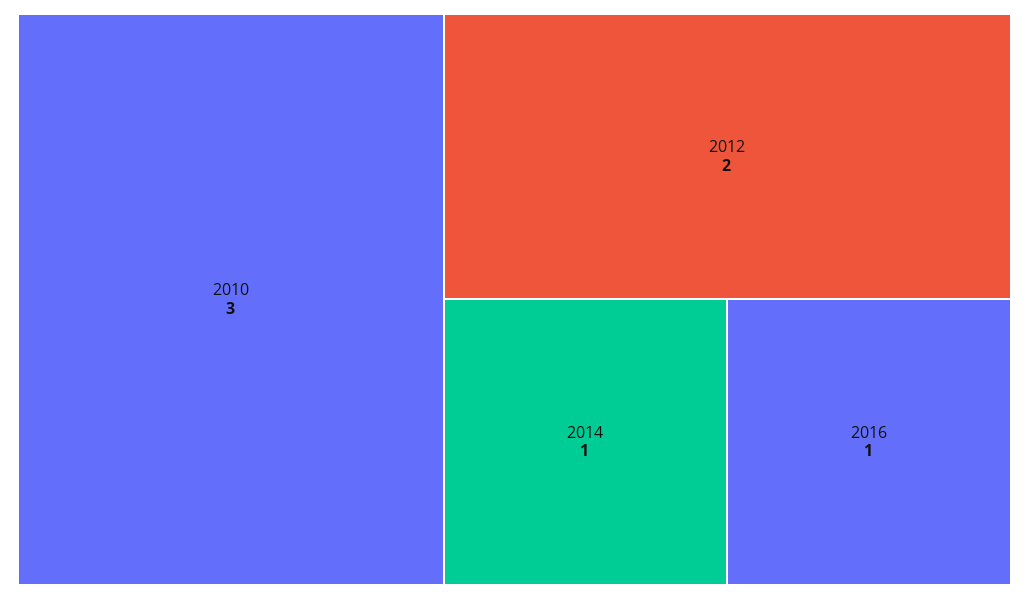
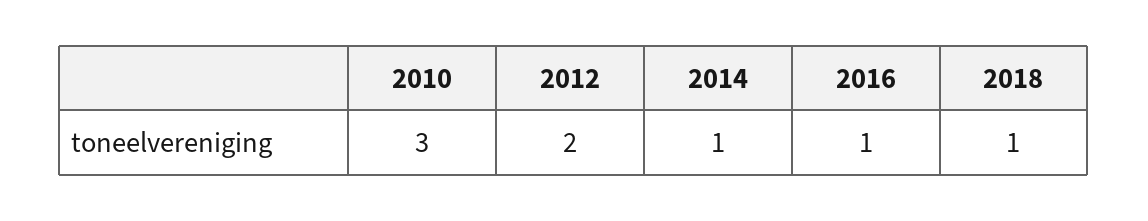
2018: none -> 1

